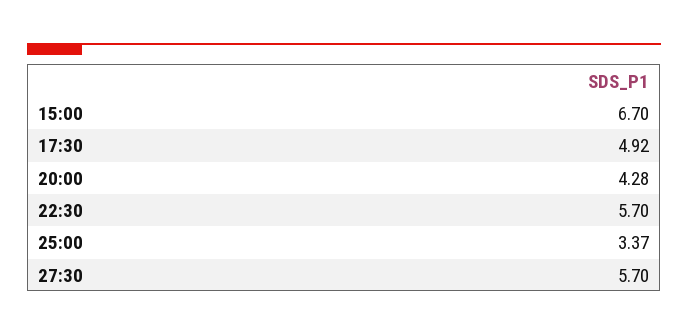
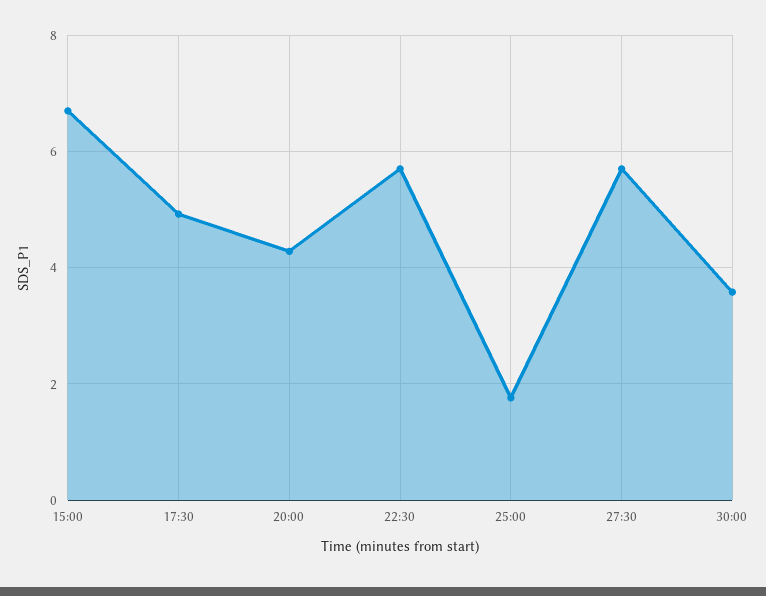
25:00: 3.37 -> 1.8
30:00: none -> 3.6

